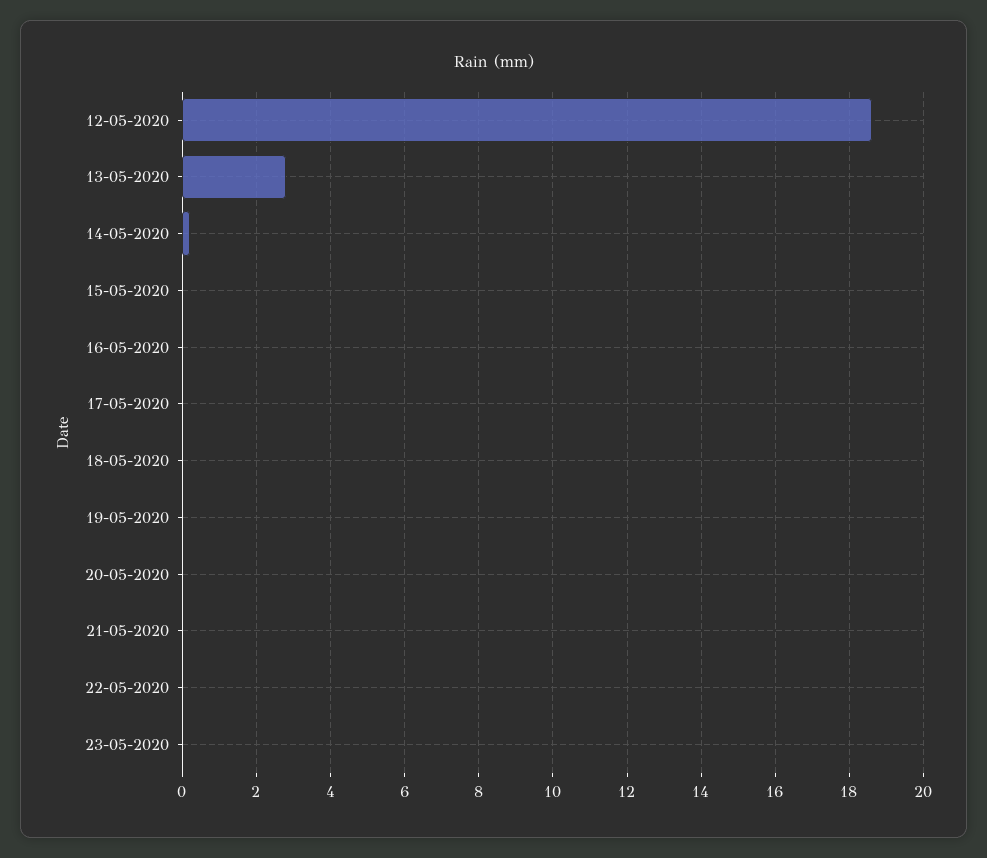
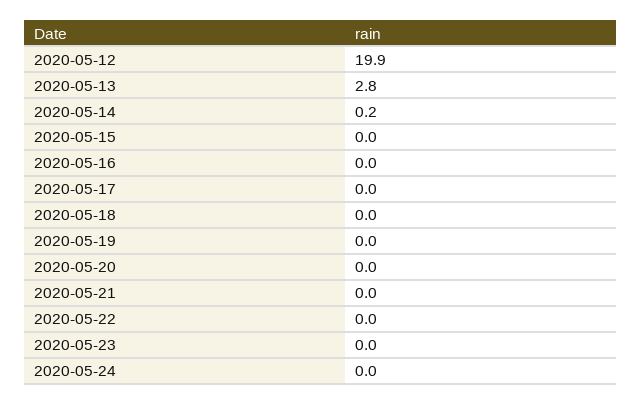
12-05-2020: 18.5 -> 19.9
2020-05-24: none -> 0

